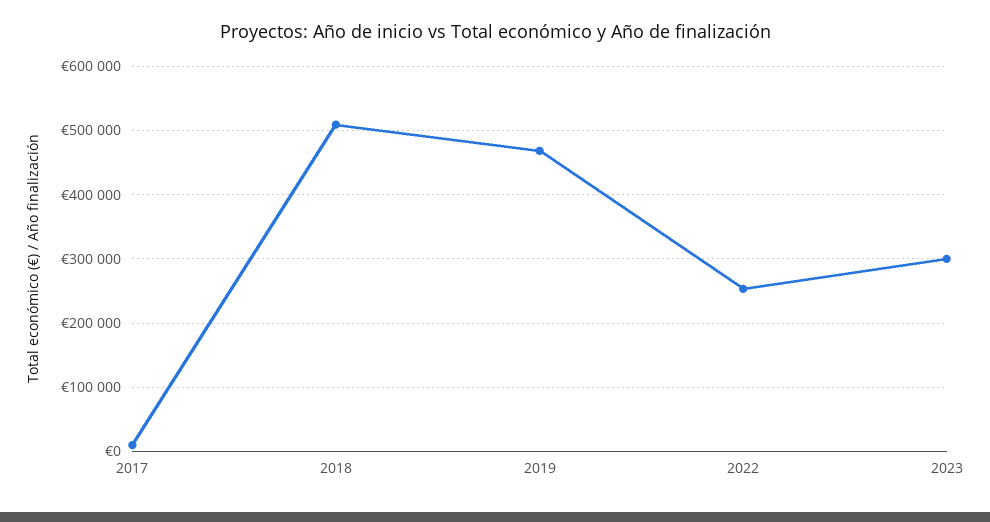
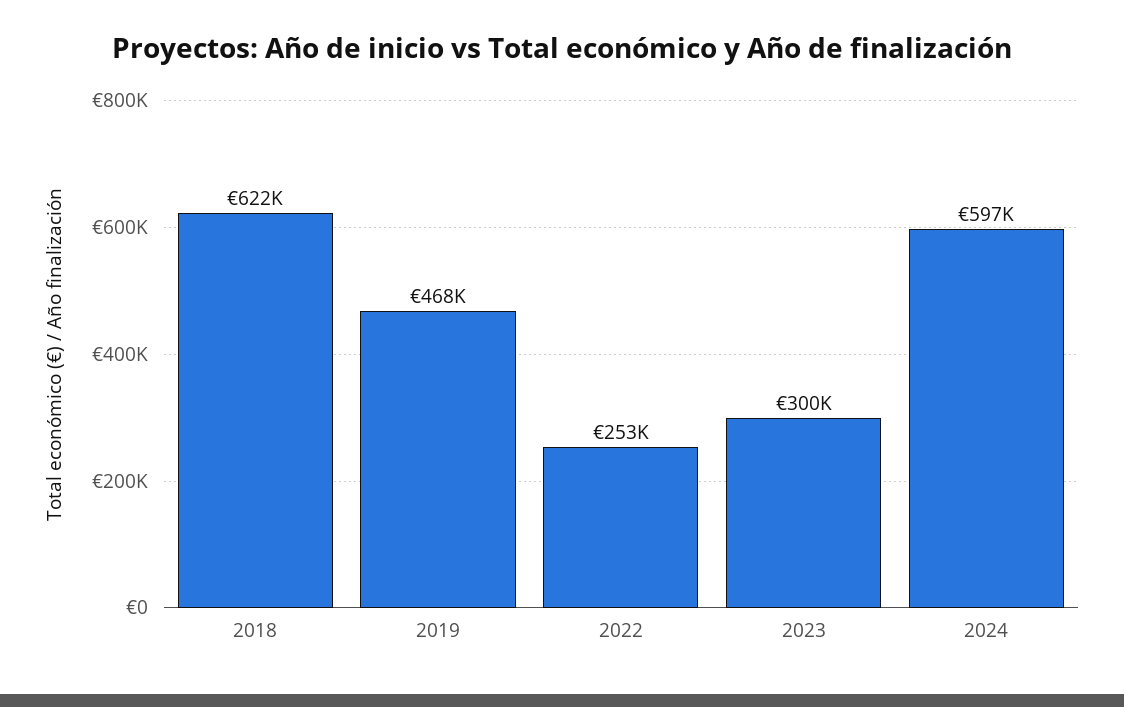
2017: 10000 -> none
2018: 510000 -> 622000
2024: none -> 597000

